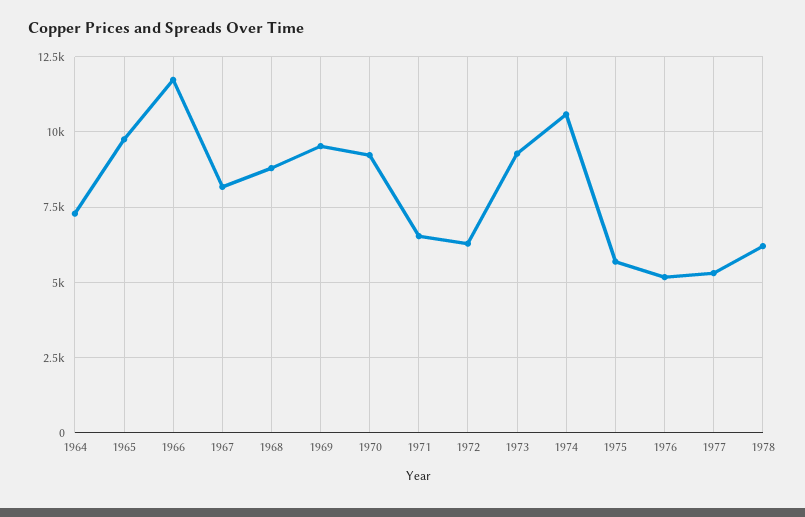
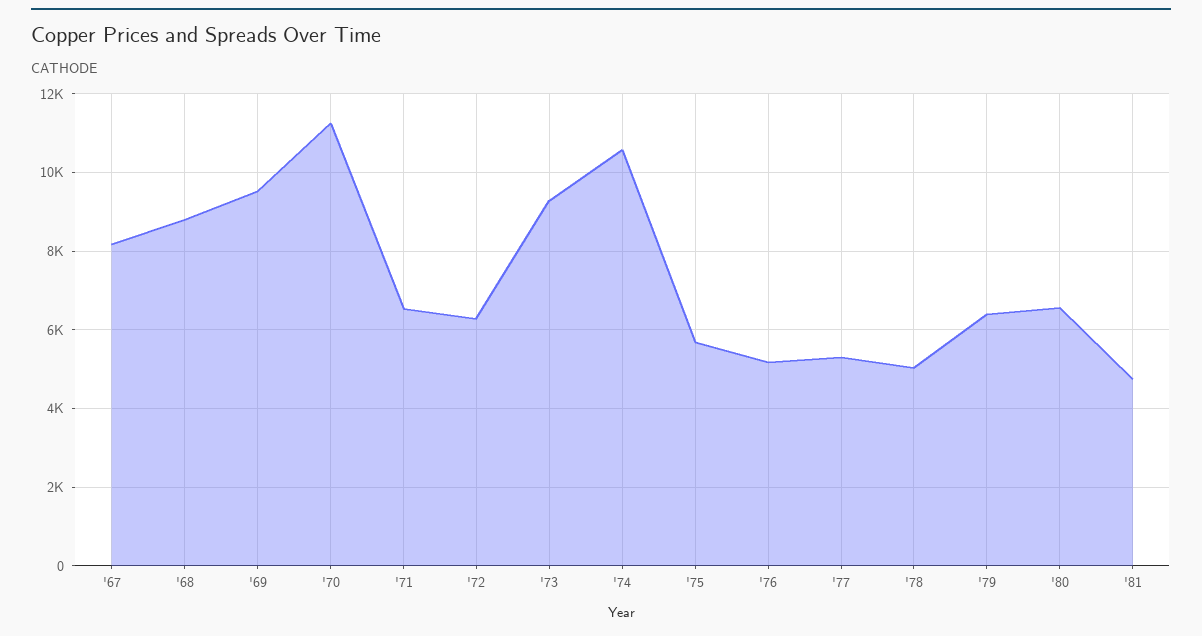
1964: 7250 -> none
1965: 9750 -> none
1966: 11750 -> none
1970: 9250 -> 11200
1978: 6250 -> 5000
'79: none -> 6400
'80: none -> 6600
'81: none -> 4800

